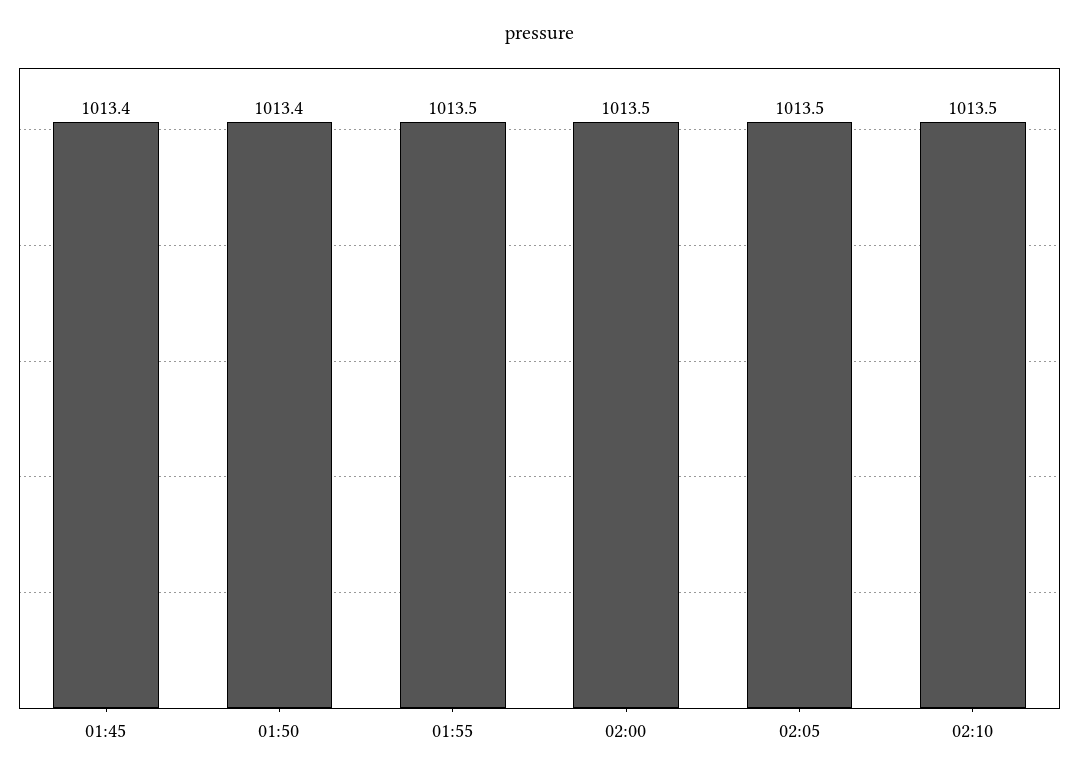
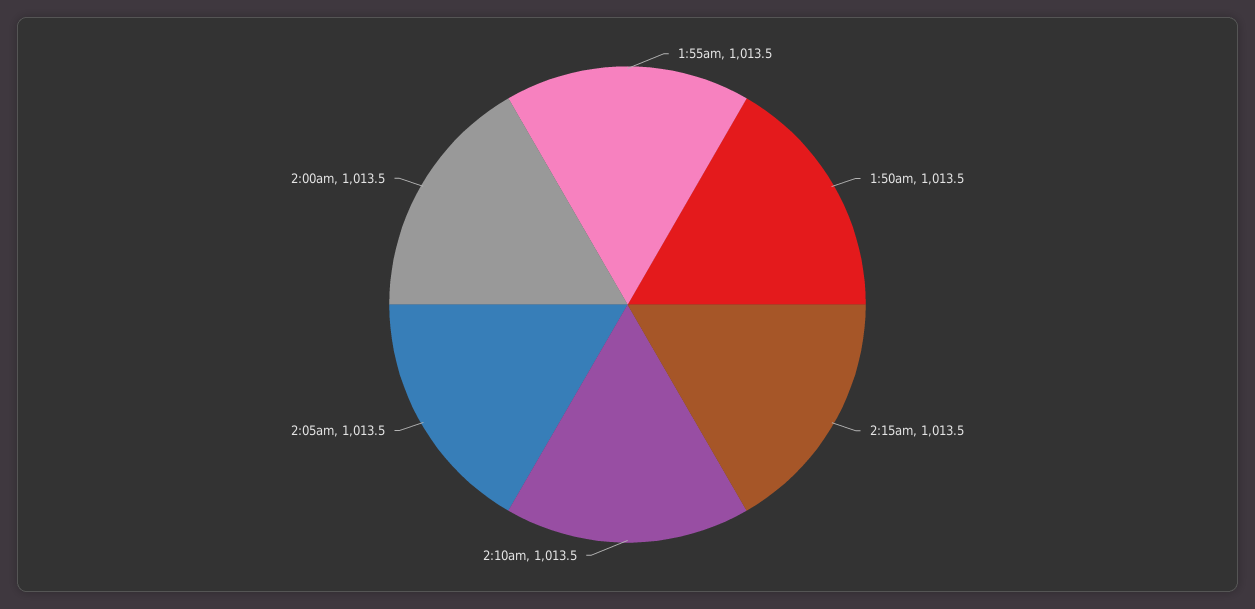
01:45: 1013.4 -> none
01:50: 1013.4 -> 1013.5
2:15am: none -> 1013.5

